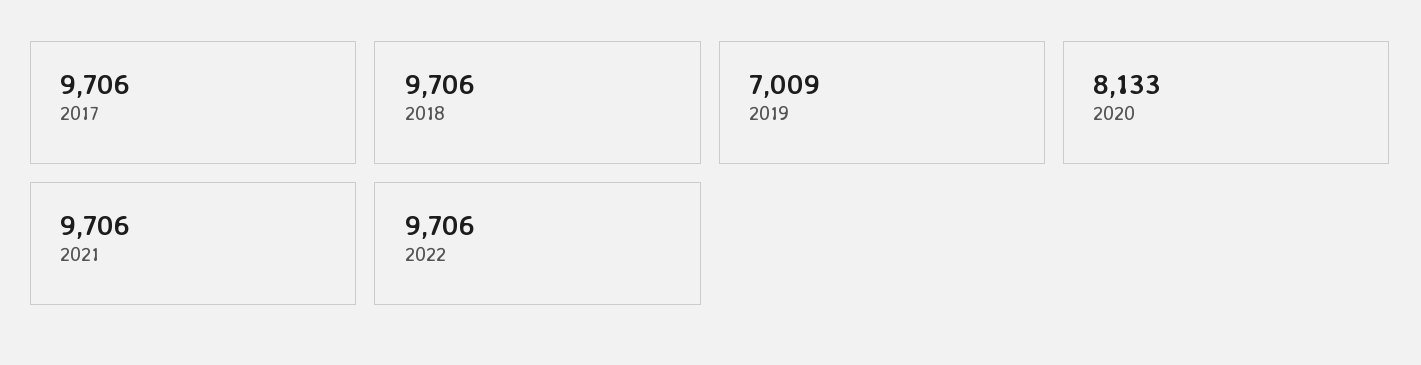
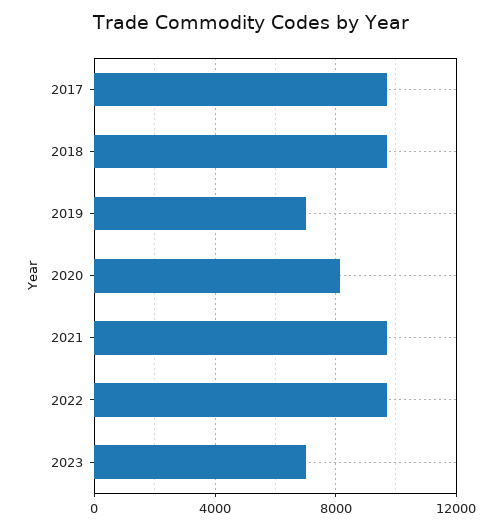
2023: none -> 7000

